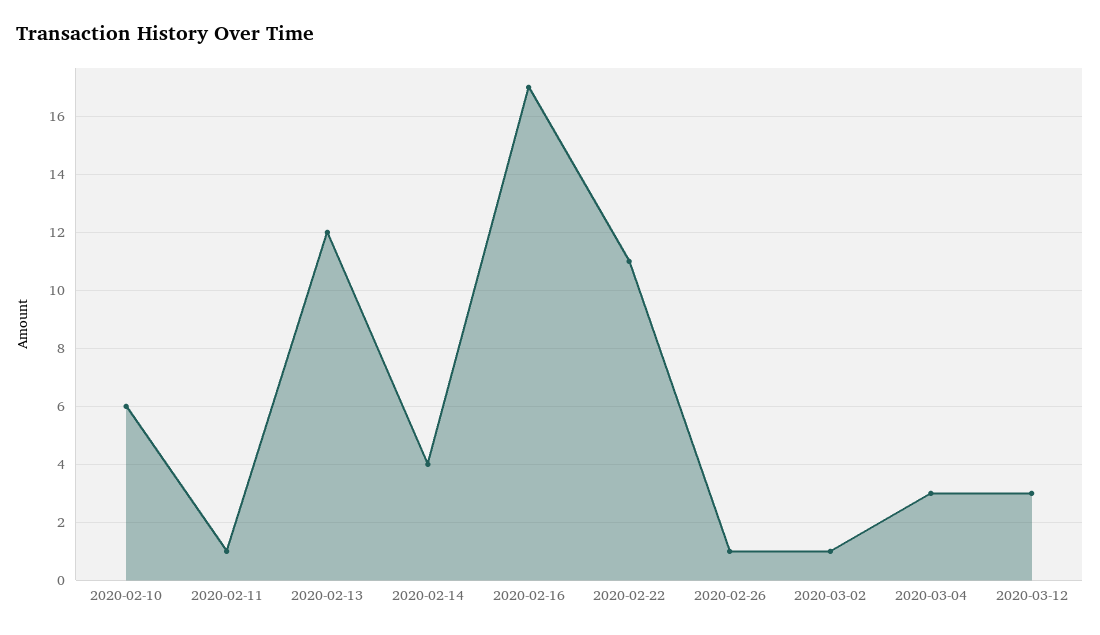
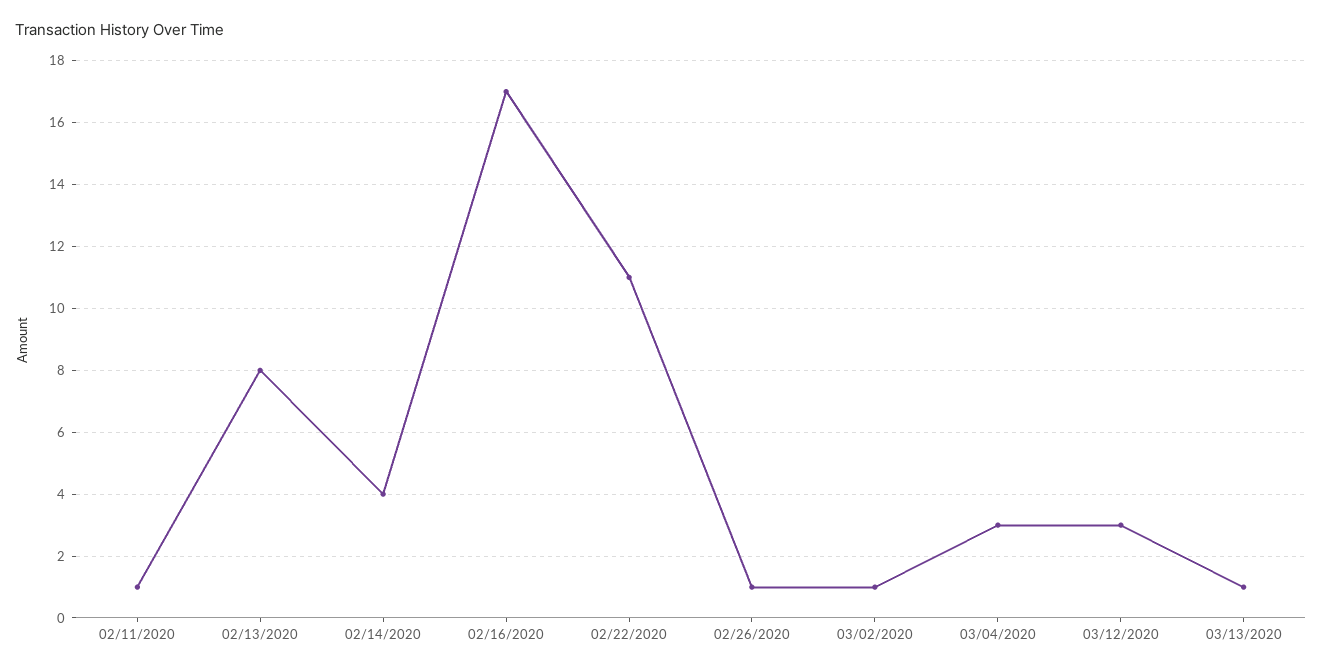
2020-02-10: 6 -> none
2020-02-13: 12 -> 8
03/13/2020: none -> 1

